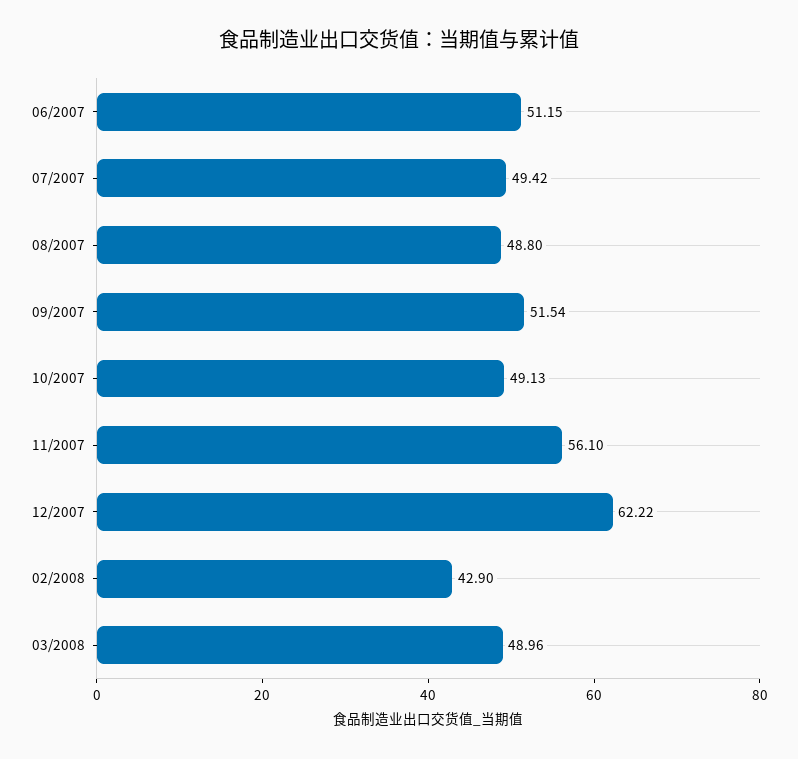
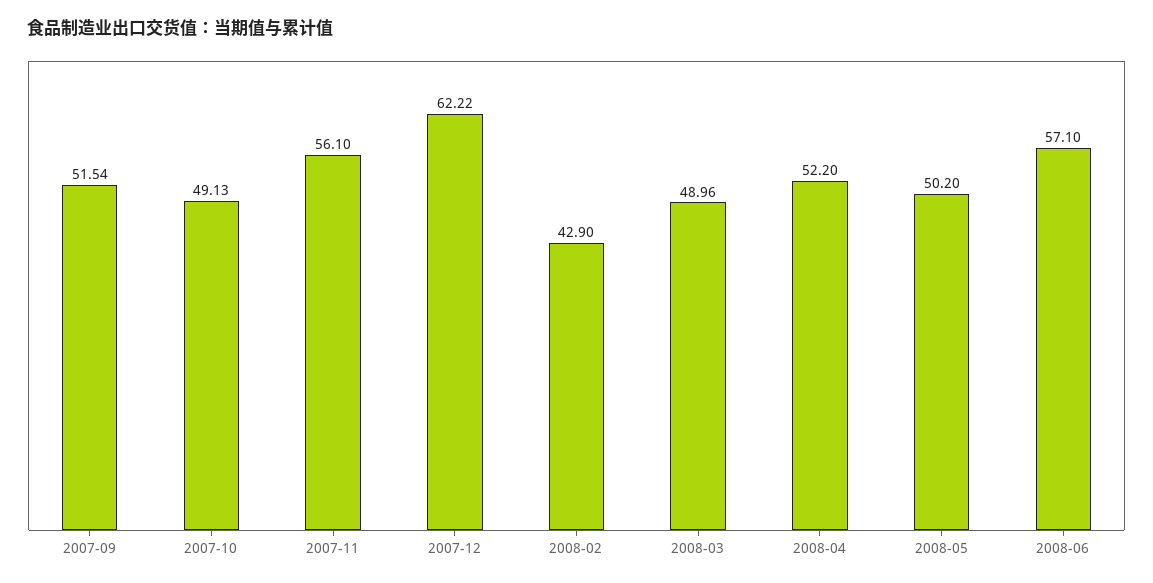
06/2007: 51.15 -> none
07/2007: 49.42 -> none
08/2007: 48.8 -> none
2008-04: none -> 52.2
2008-05: none -> 50.2
2008-06: none -> 57.1

